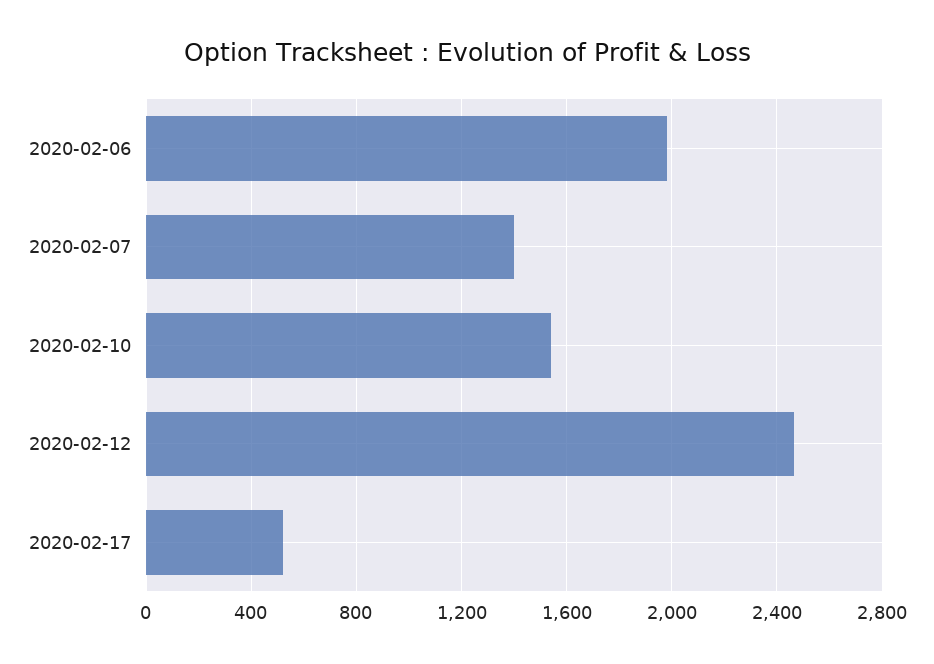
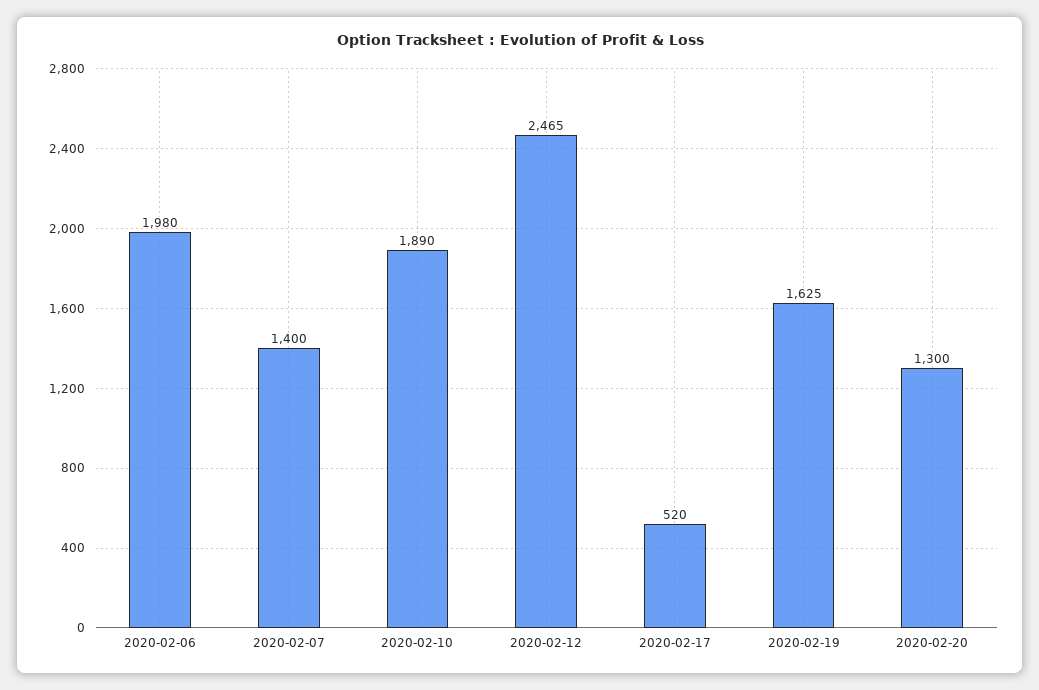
2020-02-10: 1550 -> 1890
2020-02-19: none -> 1625
2020-02-20: none -> 1300

